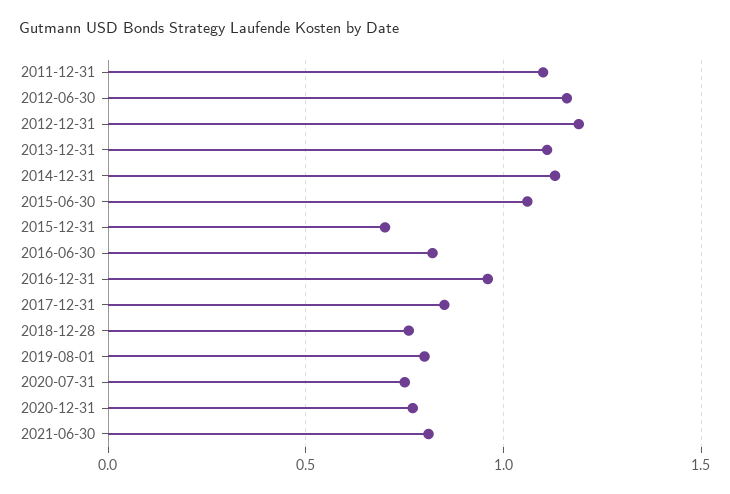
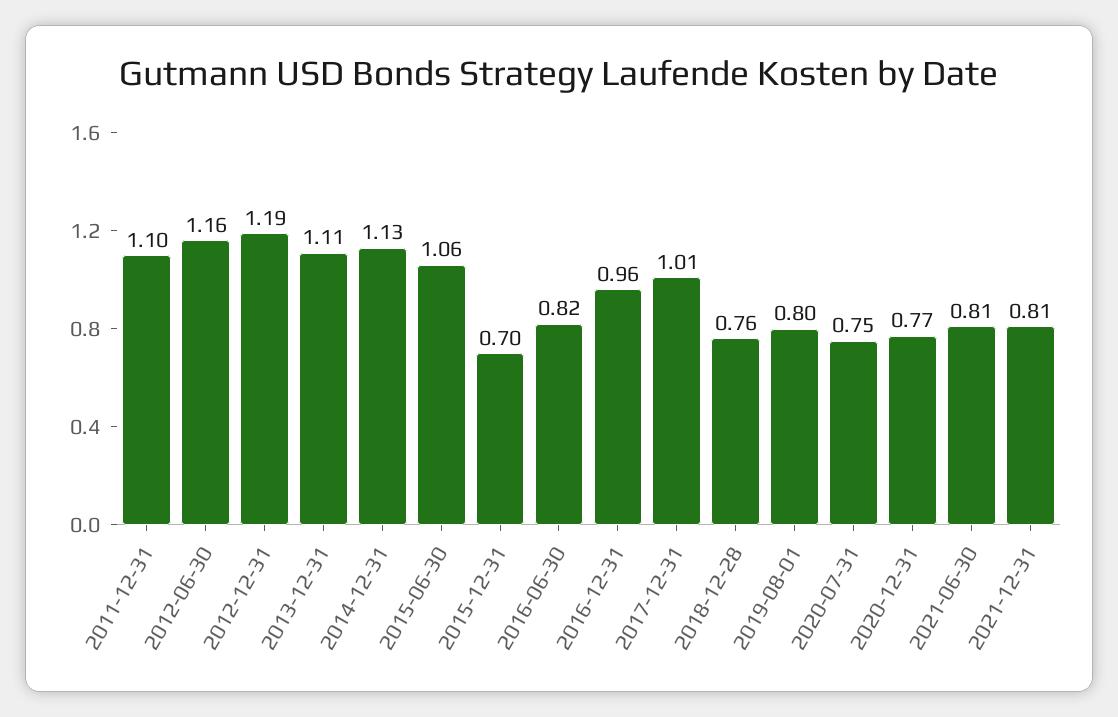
2017-12-31: 0.85 -> 1.01
2021-12-31: none -> 0.81

